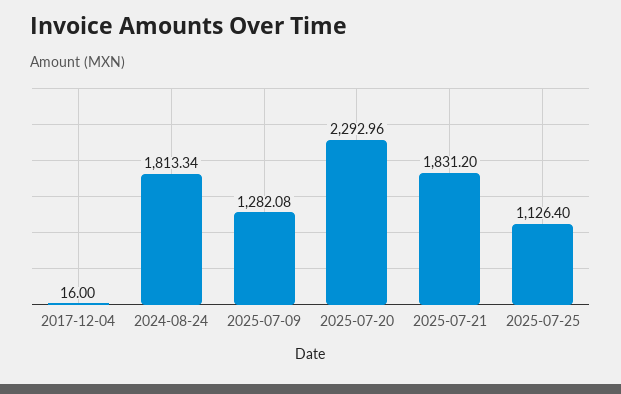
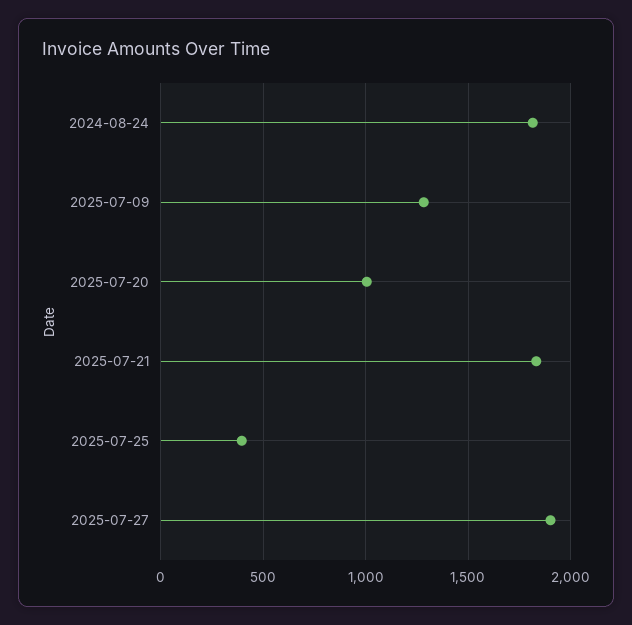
2017-12-04: 16 -> none
2025-07-20: 2292.96 -> 1000
2025-07-25: 1126.4 -> 400
2025-07-27: none -> 1900

